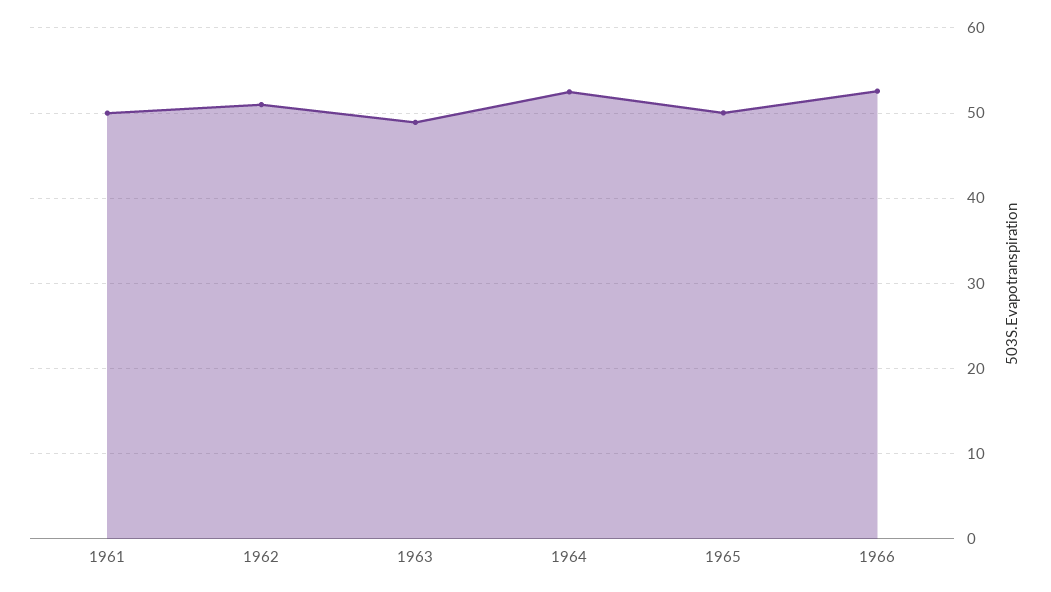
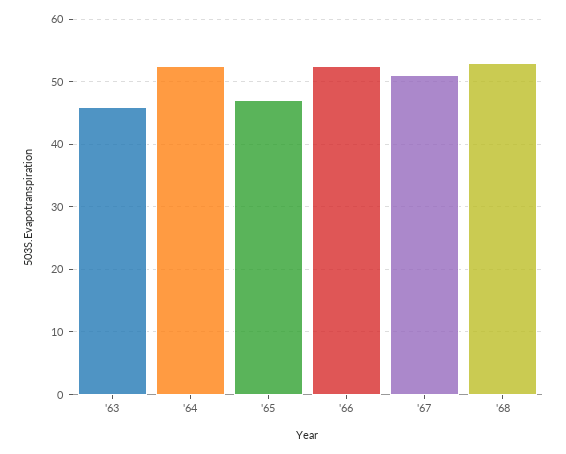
1961: 50 -> none
1962: 51 -> none
1963: 49 -> 46
1965: 50 -> 47
'67: none -> 51
'68: none -> 53

